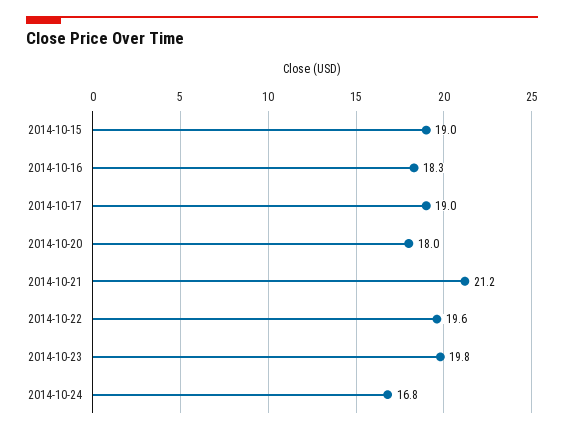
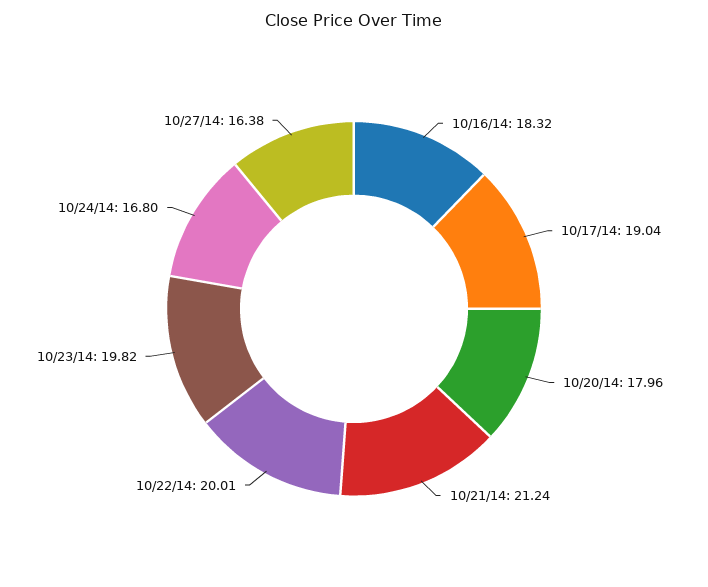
2014-10-15: 19 -> none
2014-10-22: 19.6 -> 20.01
10/27/14: none -> 16.38

